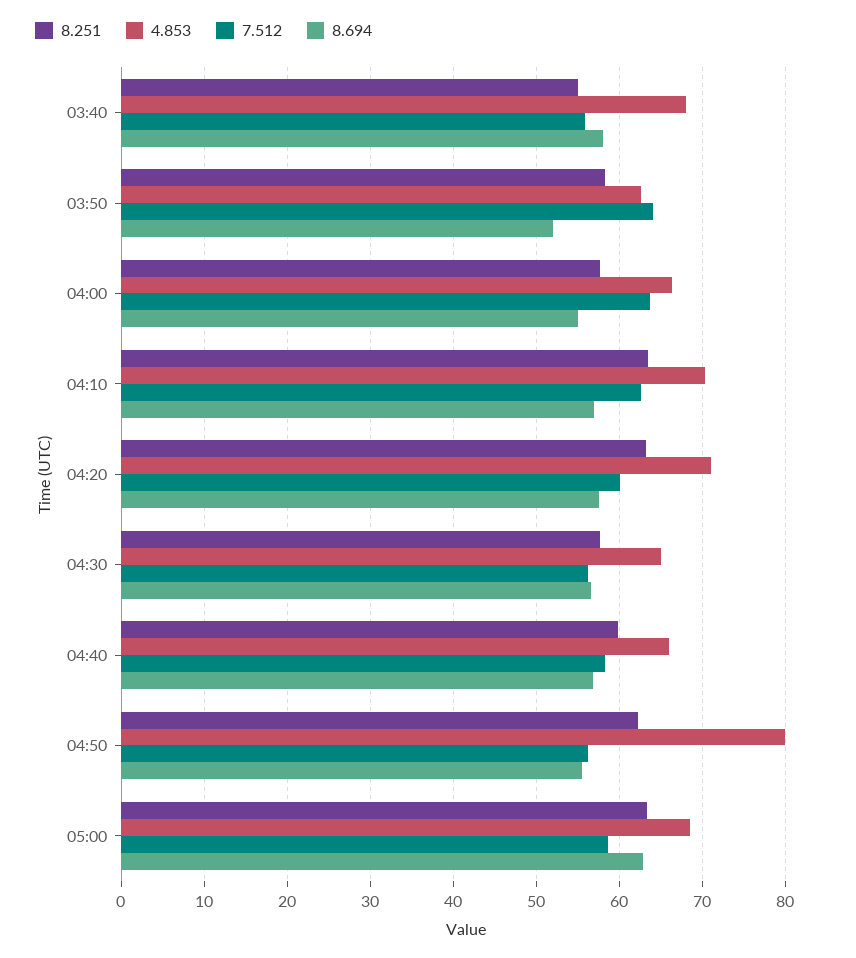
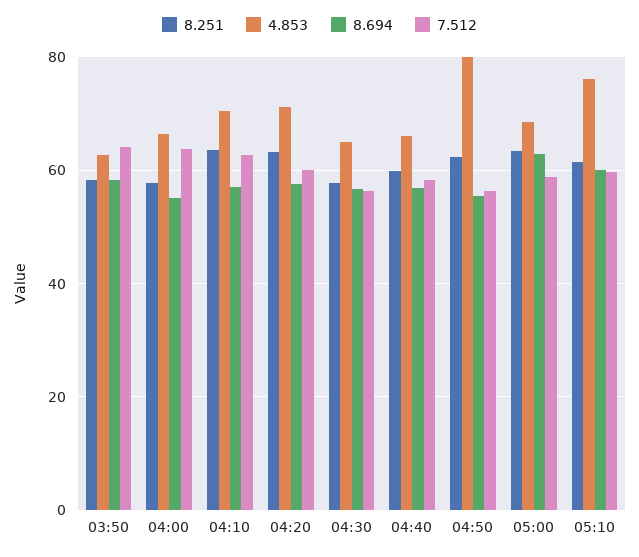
8.251, 03:40: 55 -> none
4.853, 03:40: 68 -> none
7.512, 03:40: 56 -> none
8.694, 03:40: 58 -> none
8.694, 03:50: 52 -> 58
8.251, 05:10: none -> 62
4.853, 05:10: none -> 76
8.694, 05:10: none -> 60
7.512, 05:10: none -> 60

